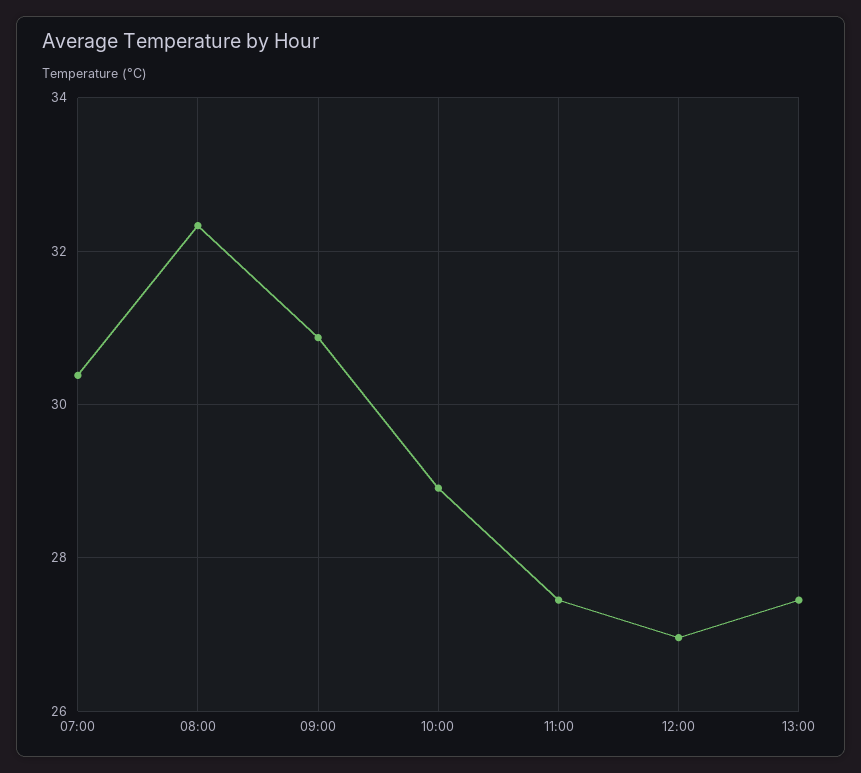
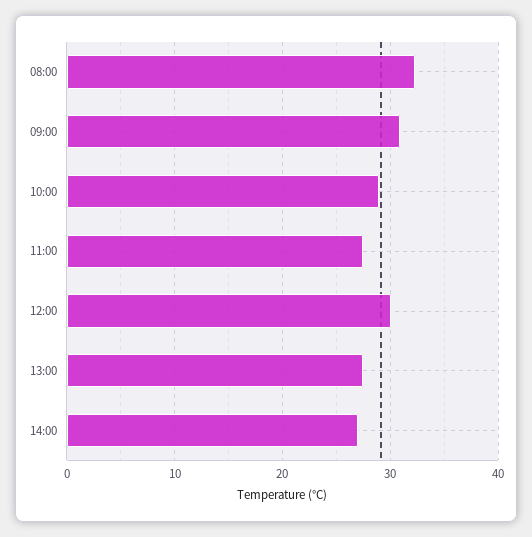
07:00: 30.4 -> none
12:00: 27 -> 30
14:00: none -> 27

